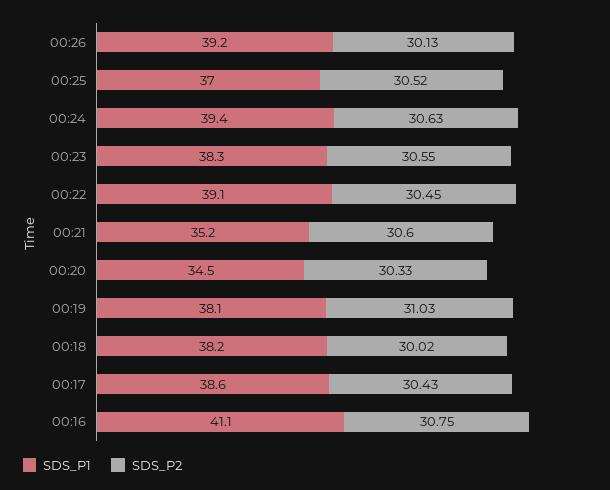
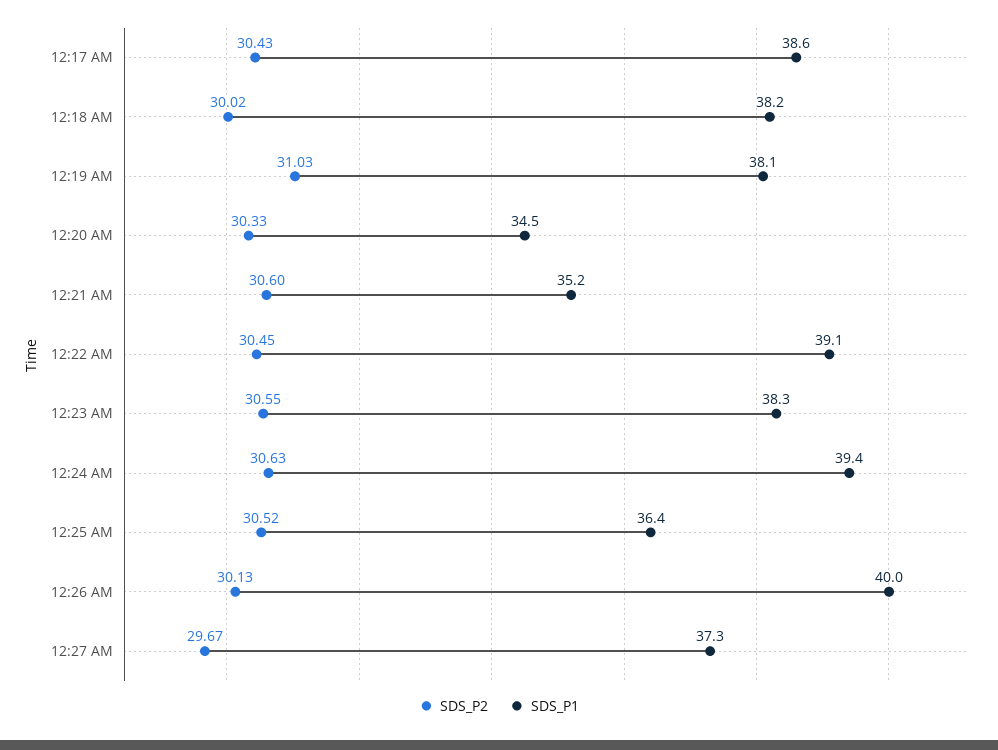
SDS_P1, 00:26: 39.2 -> 40
SDS_P1, 00:25: 37 -> 36.4
SDS_P1, 00:16: 41.1 -> none
SDS_P2, 00:16: 30.75 -> none
SDS_P2, 12:27 AM: none -> 29.67
SDS_P1, 12:27 AM: none -> 37.3

